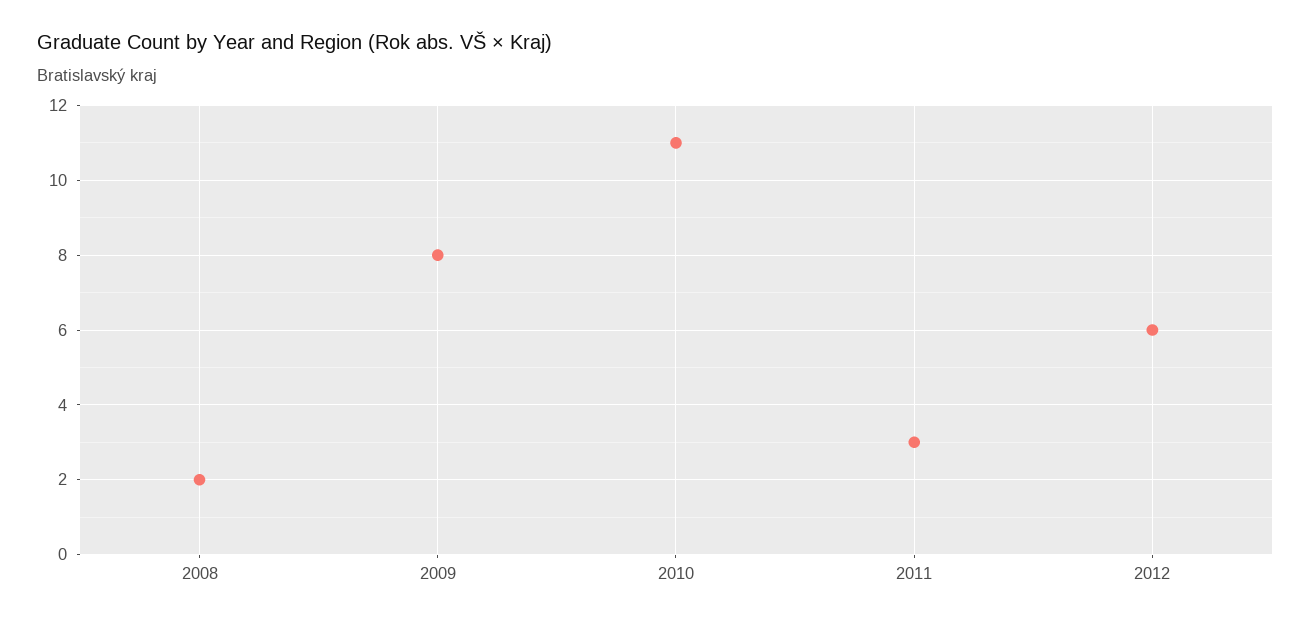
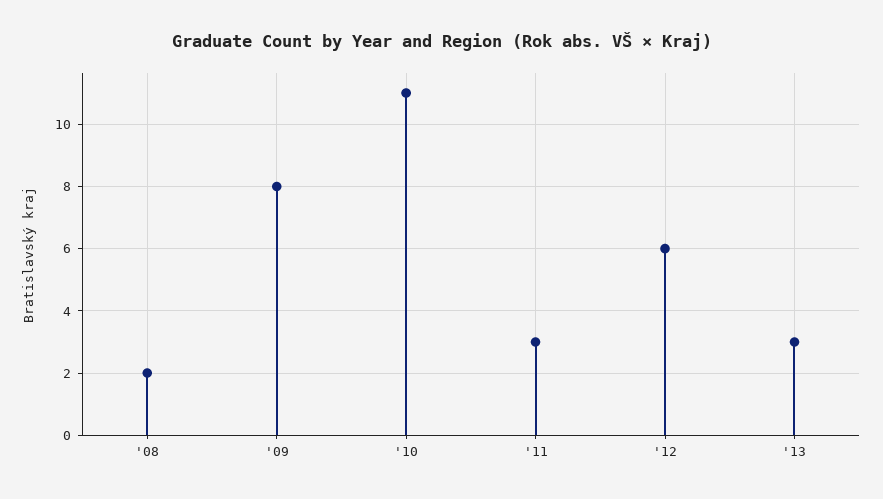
'13: none -> 3

